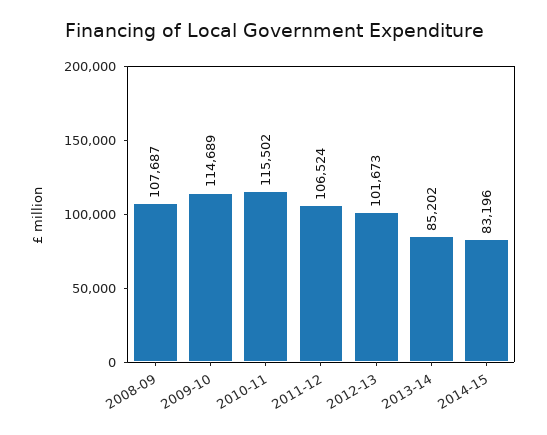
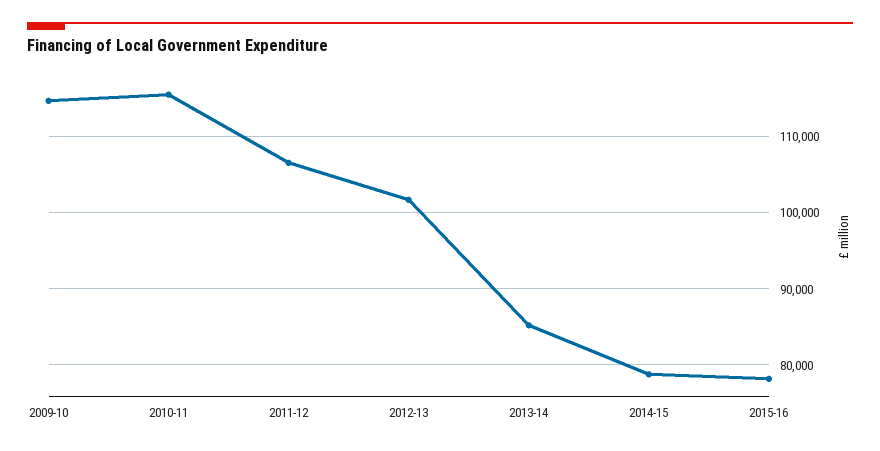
2008-09: 107687 -> none
2014-15: 83196 -> 79000
2015-16: none -> 78000

